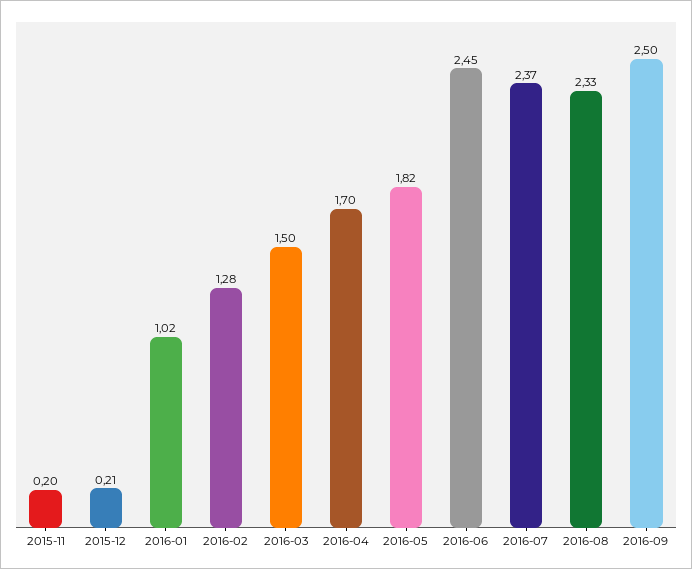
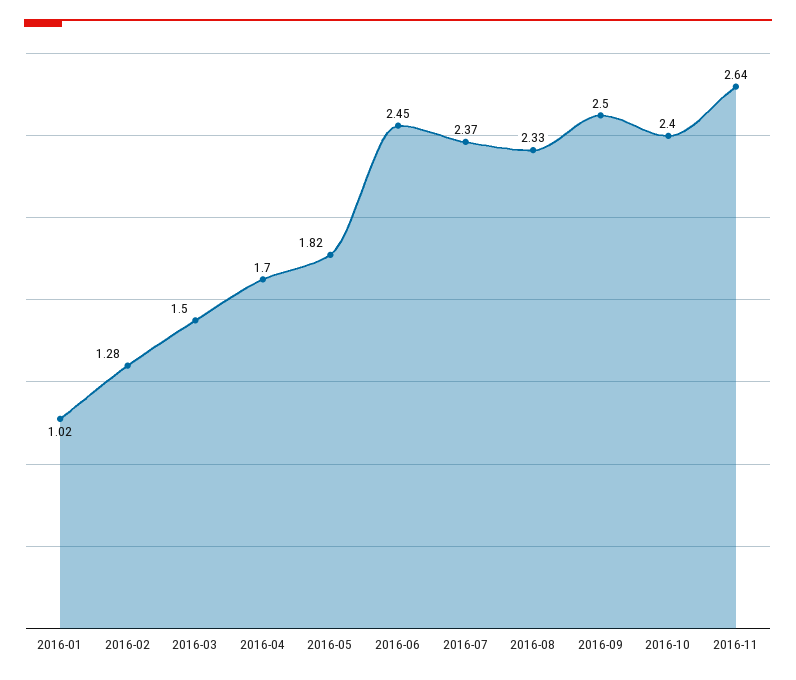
2015-11: 0.2 -> none
2015-12: 0.21 -> none
2016-10: none -> 2.4
2016-11: none -> 2.64

